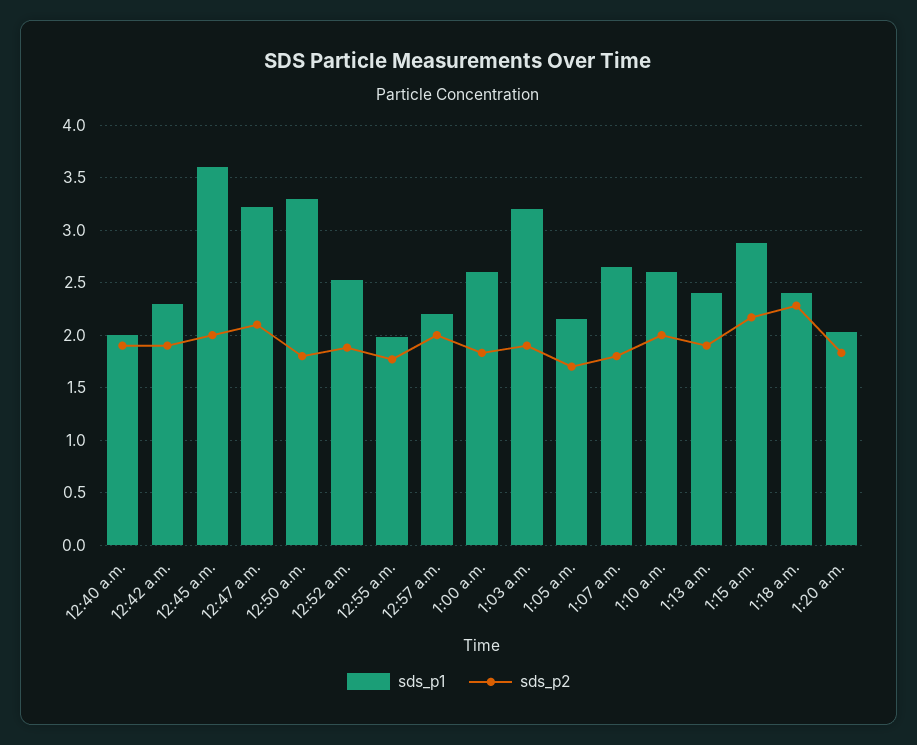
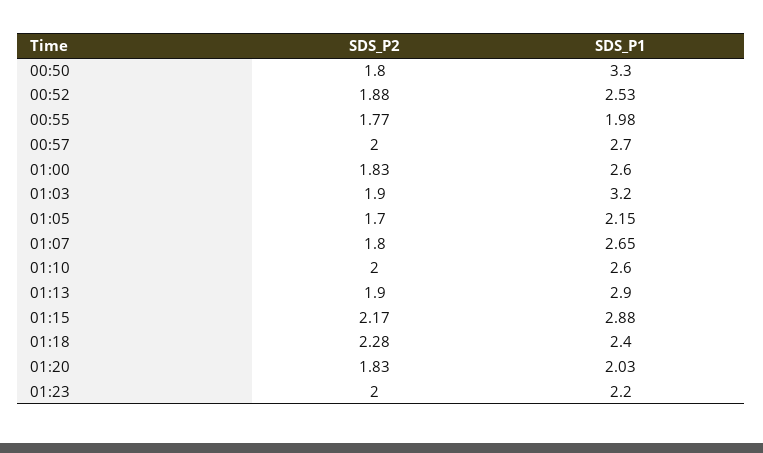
sds_p1, 12:40 a.m.: 2 -> none
sds_p2, 12:40 a.m.: 1.9 -> none
sds_p1, 12:42 a.m.: 2.3 -> none
sds_p2, 12:42 a.m.: 1.9 -> none
sds_p1, 12:45 a.m.: 3.6 -> none
sds_p2, 12:45 a.m.: 2 -> none
sds_p1, 12:47 a.m.: 3.2 -> none
sds_p2, 12:47 a.m.: 2.1 -> none
sds_p1, 12:57 a.m.: 2.2 -> 2.7
sds_p1, 1:13 a.m.: 2.4 -> 2.9
sds_p2, 01:23: none -> 2
sds_p1, 01:23: none -> 2.2

